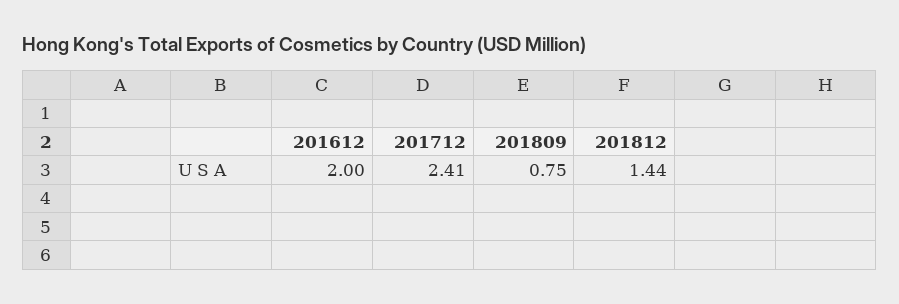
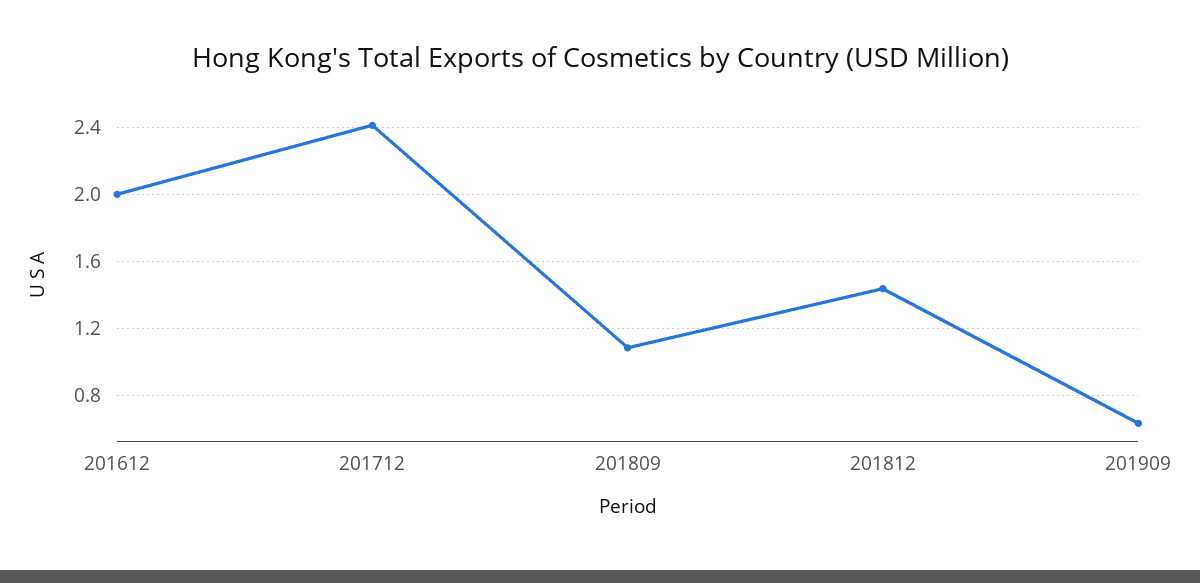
201809: 0.75 -> 1.1
201909: none -> 0.65

